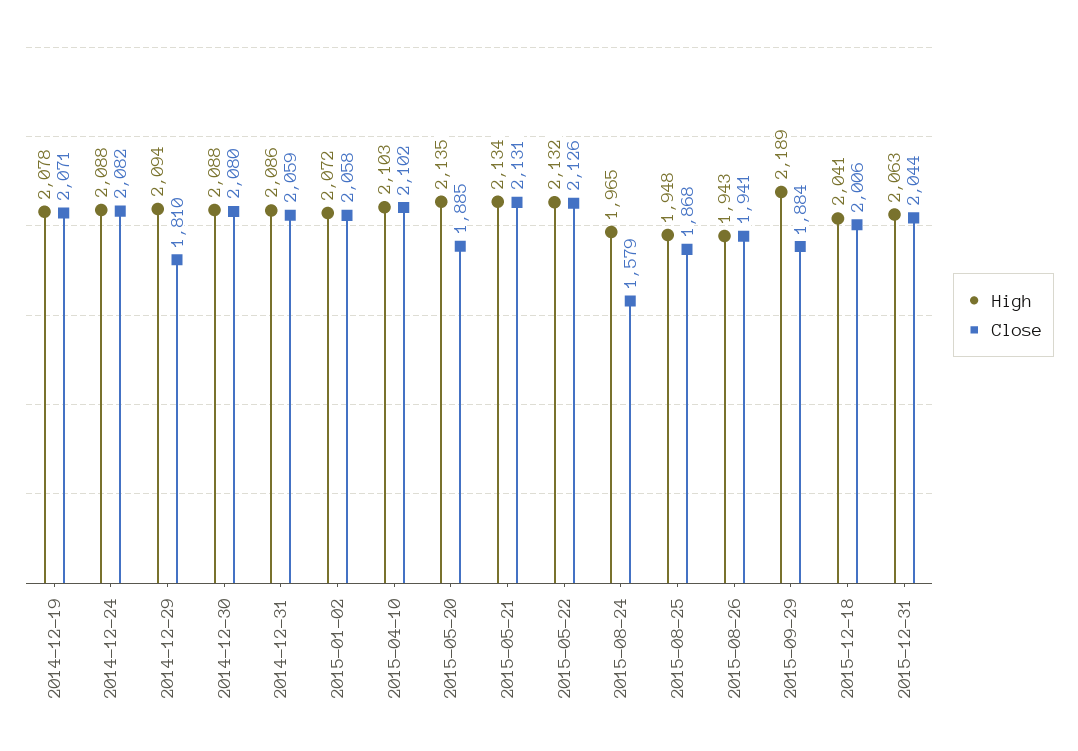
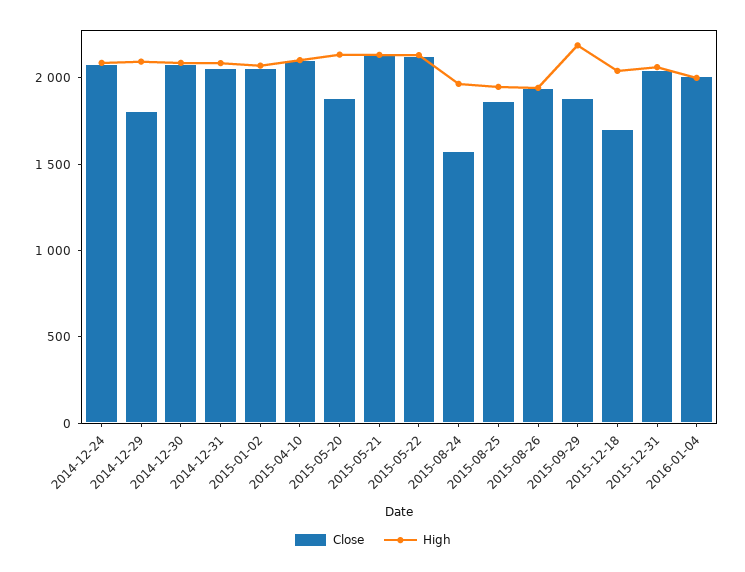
High, 2014-12-19: 2078 -> none
Close, 2014-12-19: 2071 -> none
Close, 2015-12-18: 2006 -> 1700
Close, 2016-01-04: none -> 2000
High, 2016-01-04: none -> 2000

